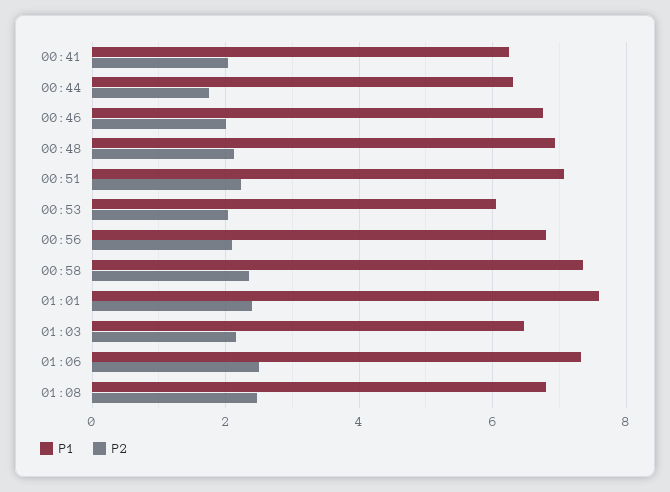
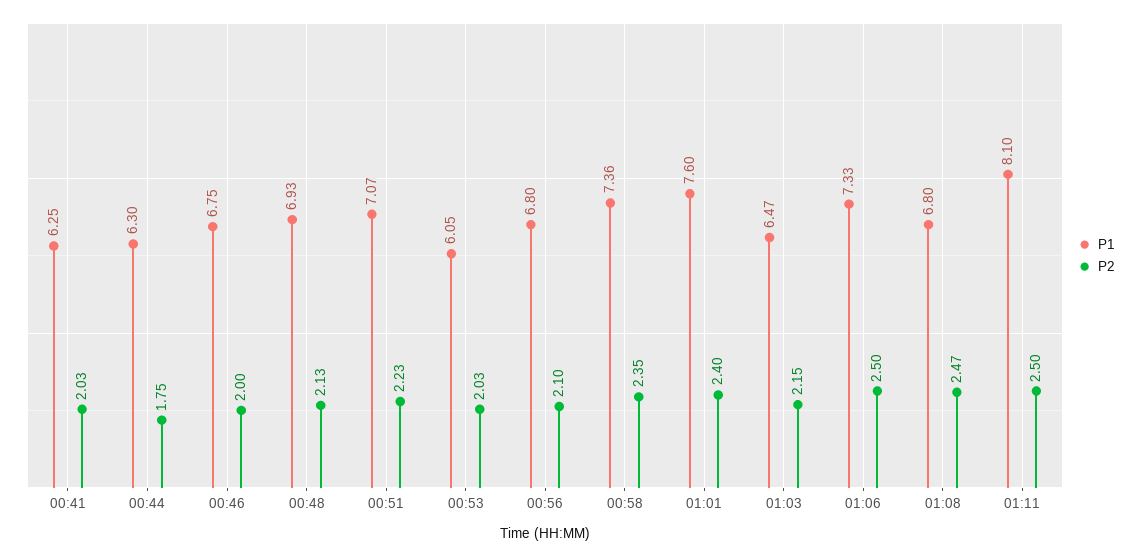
P1, 01:11: none -> 8.1
P2, 01:11: none -> 2.5

